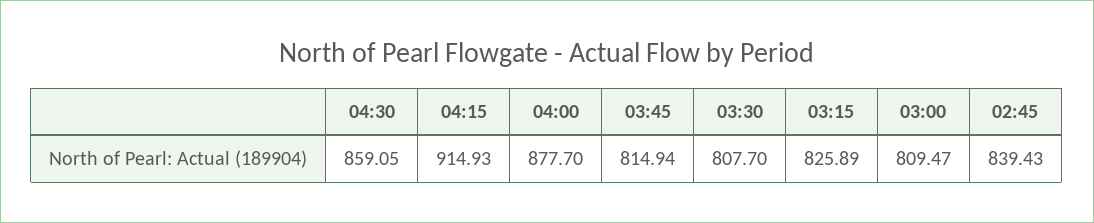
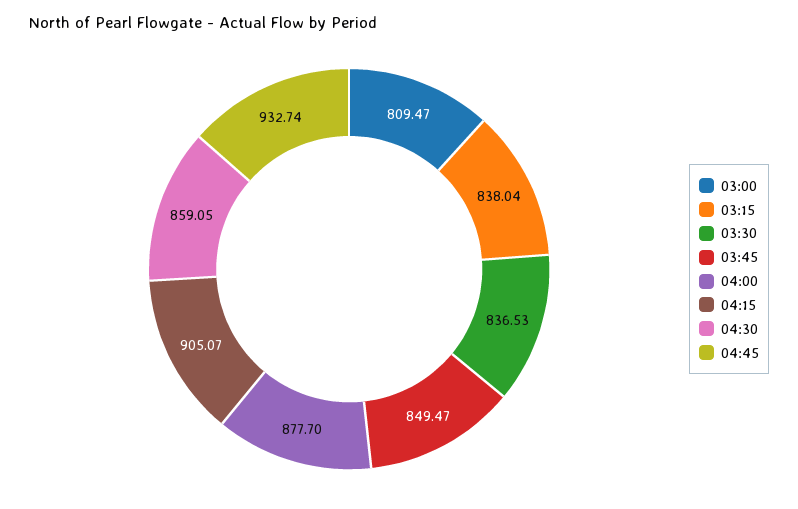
04:15: 914.93 -> 905.07
03:45: 814.94 -> 849.47
03:30: 807.7 -> 836.53
03:15: 825.89 -> 838.04
02:45: 839.43 -> none
04:45: none -> 932.74

